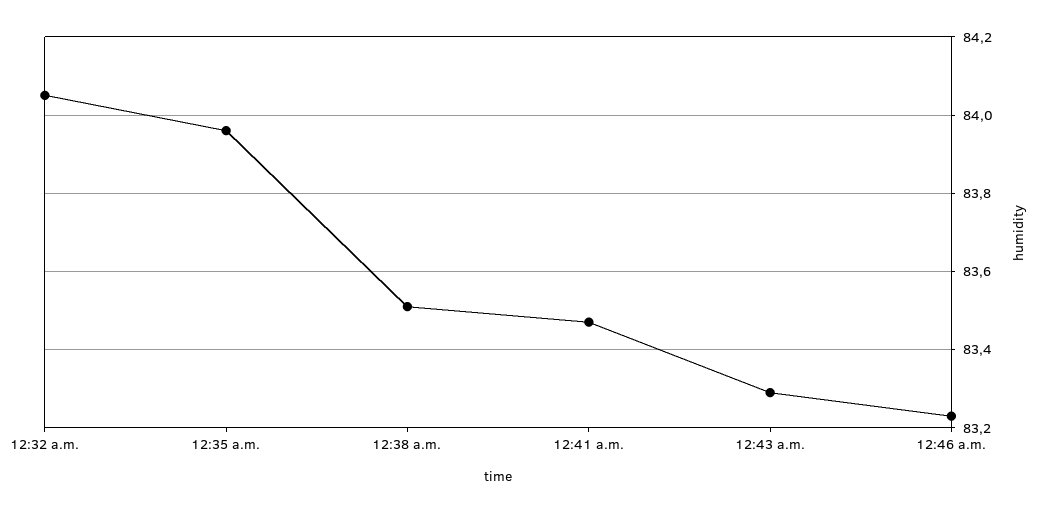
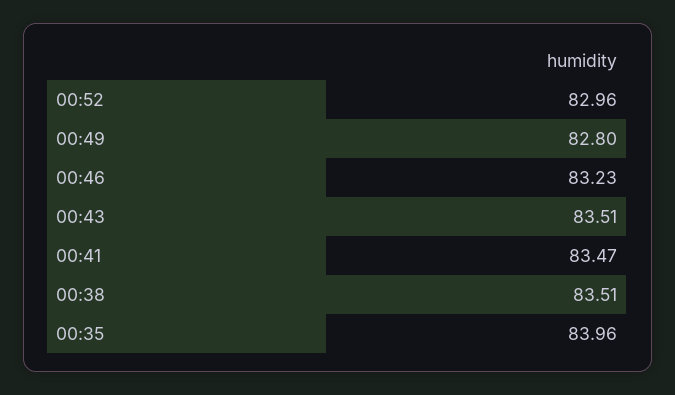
12:32 a.m.: 84.05 -> none
12:43 a.m.: 83.3 -> 83.51
00:52: none -> 82.96
00:49: none -> 82.8

